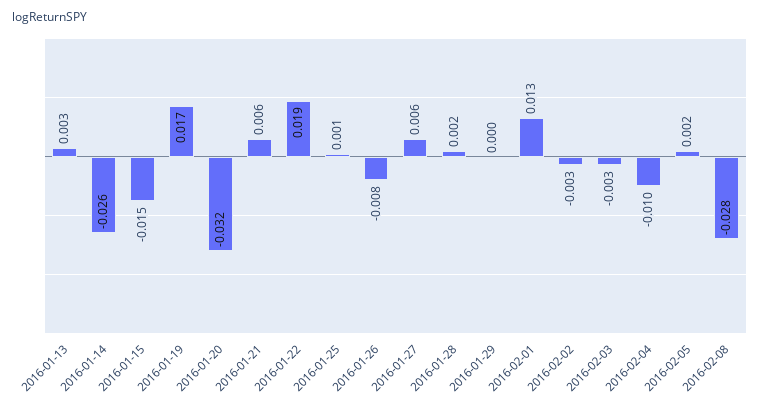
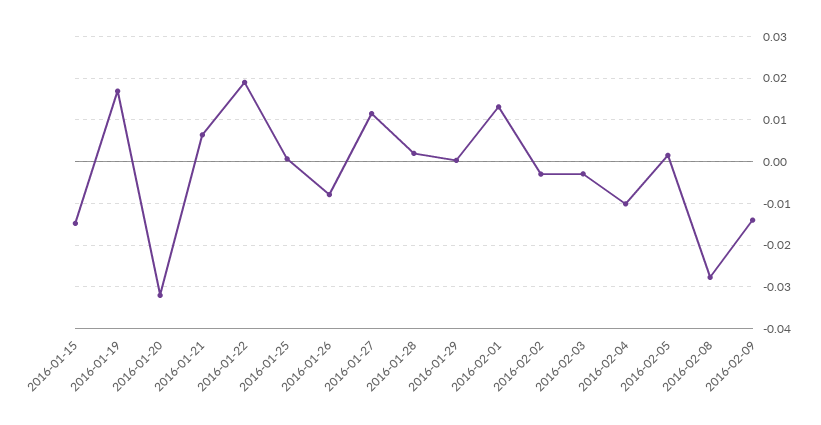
2016-01-13: 0.003 -> none
2016-01-14: -0.026 -> none
2016-01-27: 0.006 -> 0.012
2016-02-09: none -> -0.014

